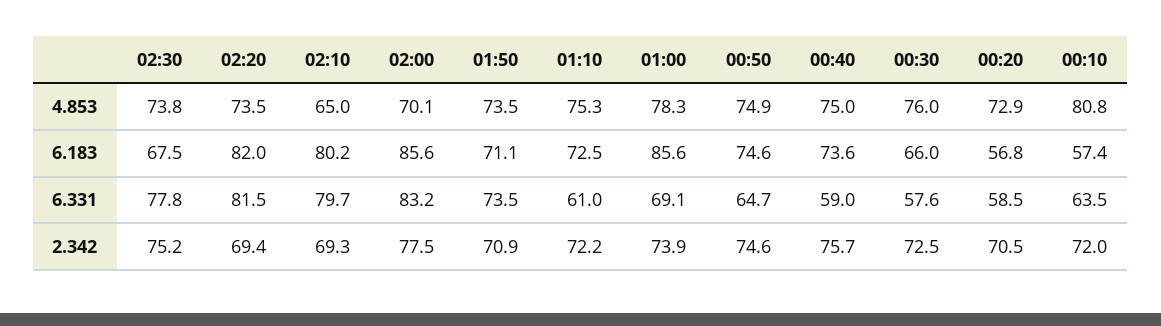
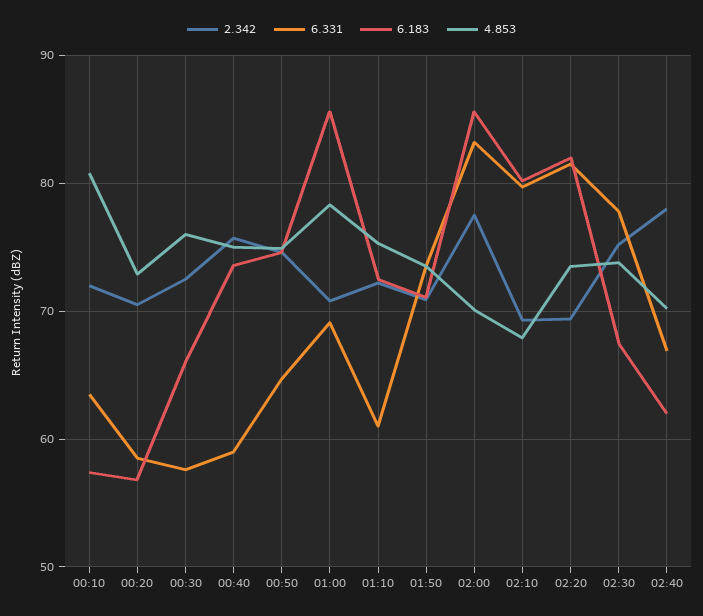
4.853, 02:10: 65 -> 68
2.342, 01:00: 73.9 -> 71
2.342, 02:40: none -> 78
6.331, 02:40: none -> 67
6.183, 02:40: none -> 62
4.853, 02:40: none -> 70

